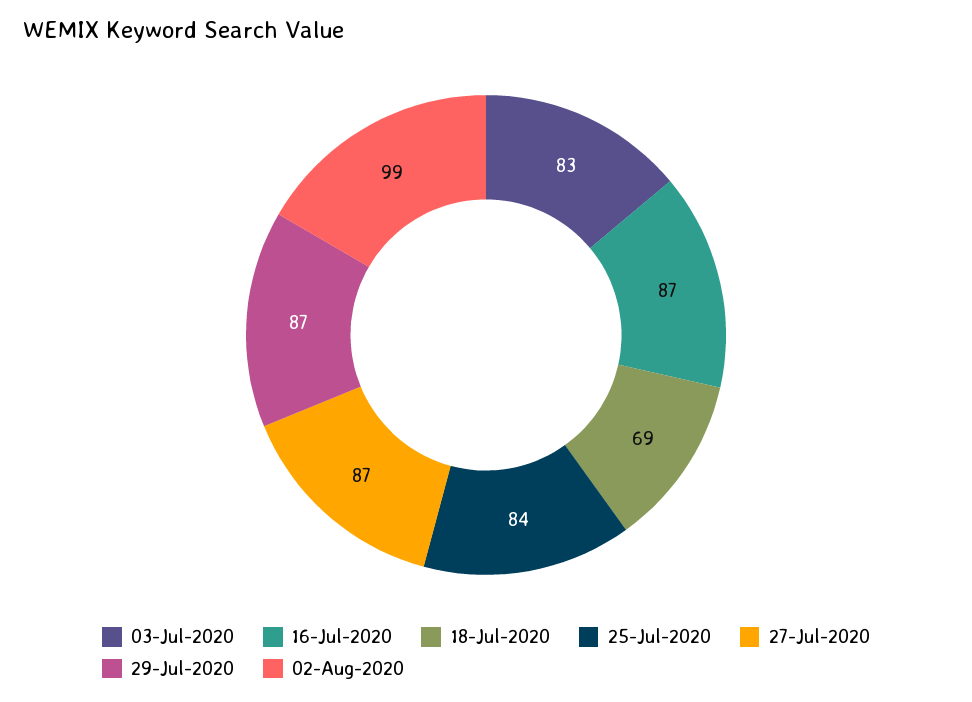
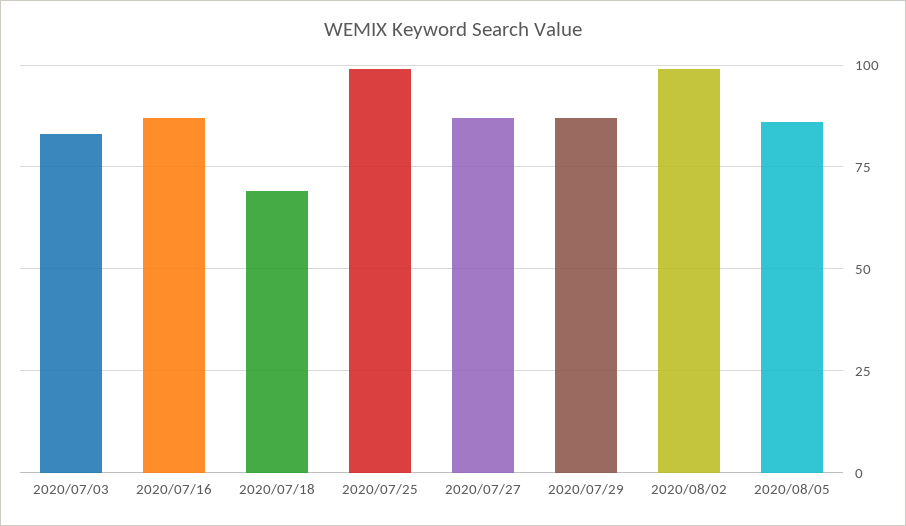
25-Jul-2020: 84 -> 100
2020/08/05: none -> 85

